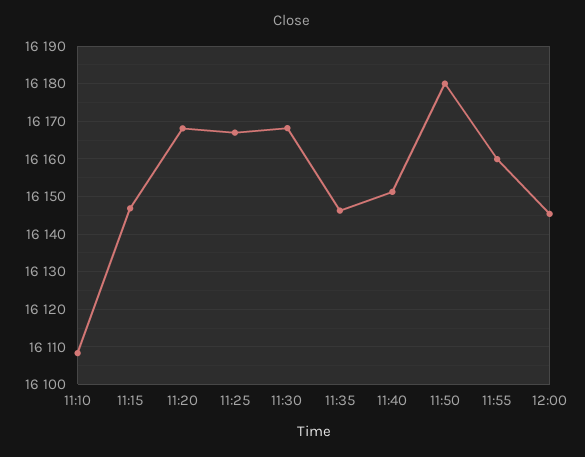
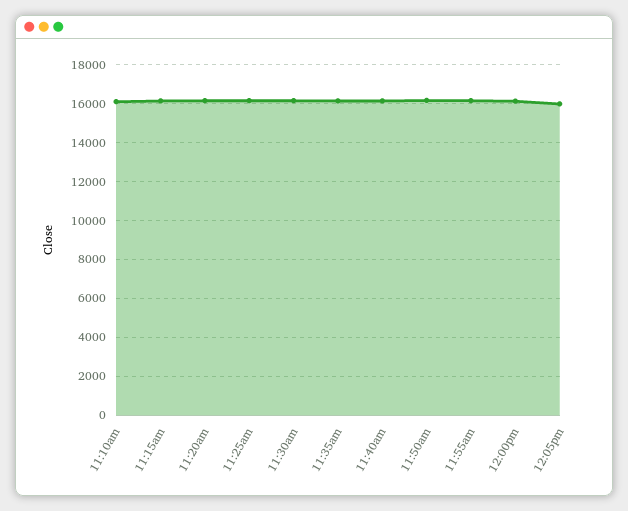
12:05pm: none -> 16000

